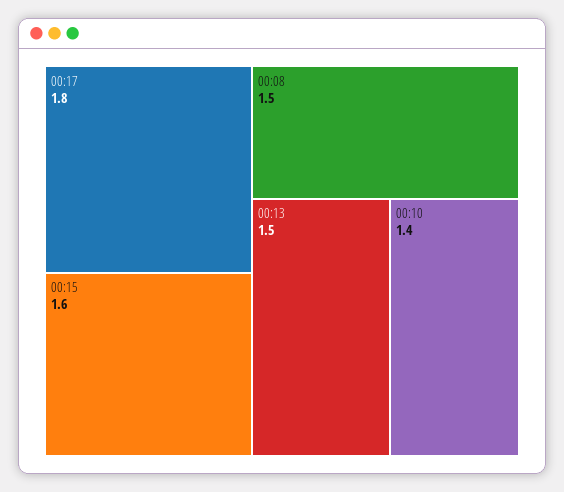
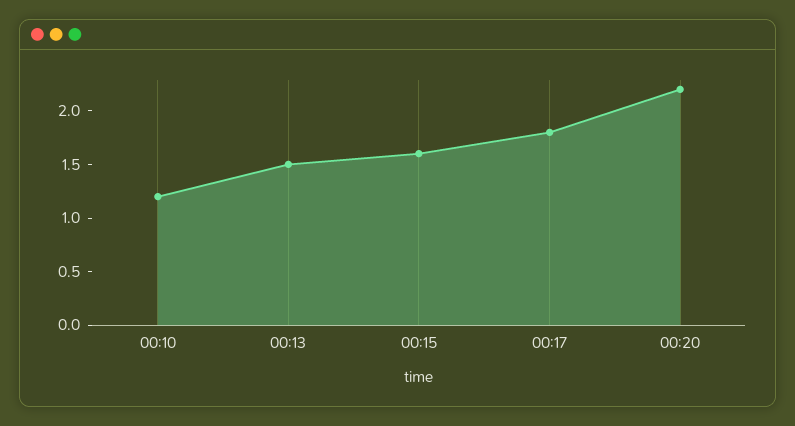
00:08: 1.5 -> none
00:10: 1.4 -> 1.2
00:20: none -> 2.2

